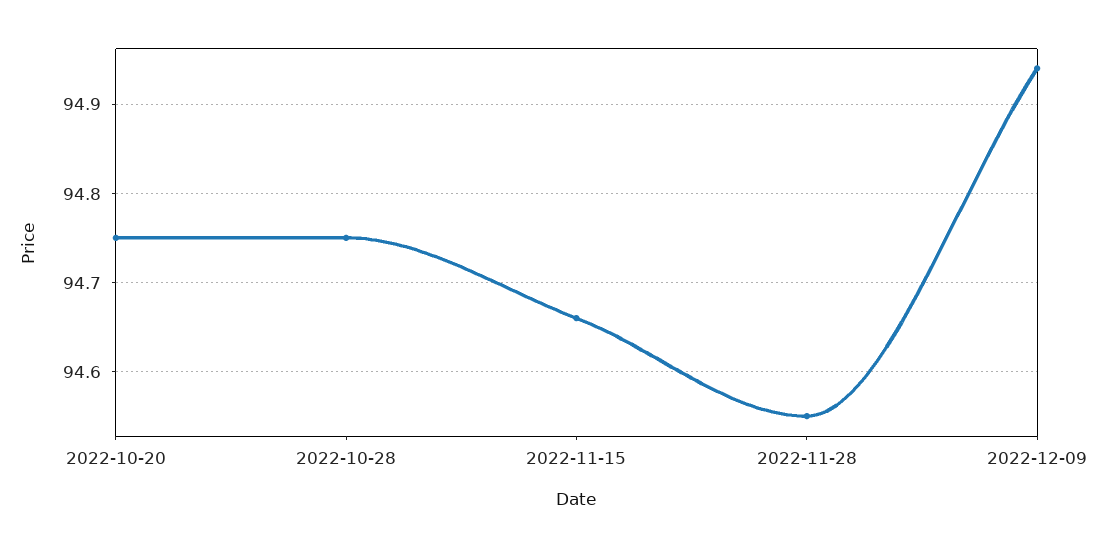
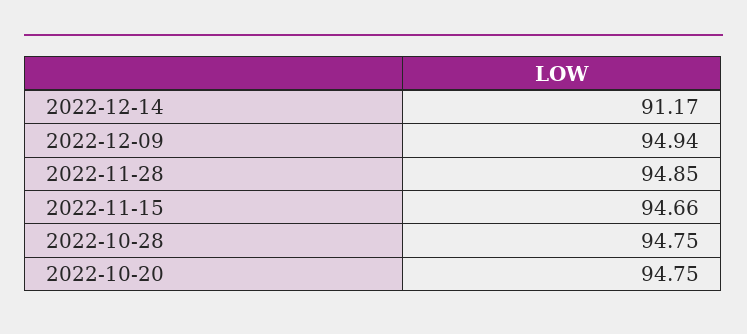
2022-11-28: 94.55 -> 94.85
2022-12-14: none -> 91.17

